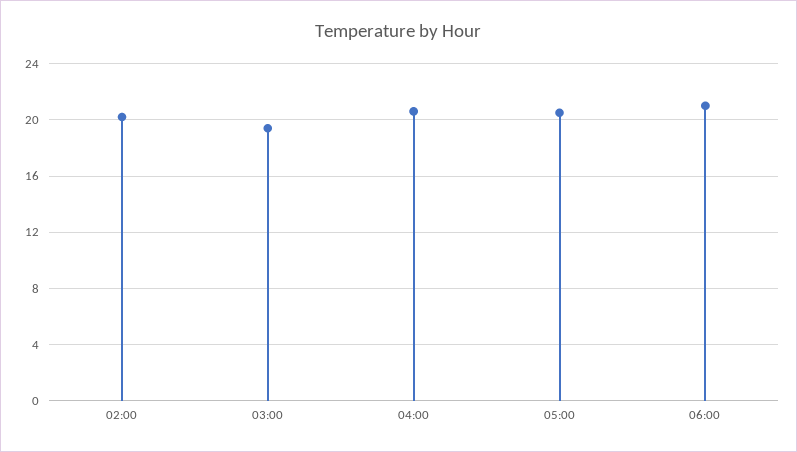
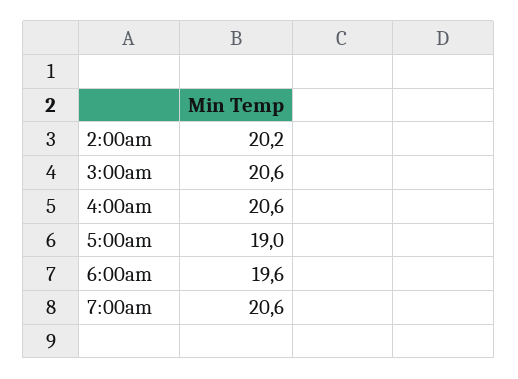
03:00: 19.5 -> 20.6
05:00: 20.5 -> 19
06:00: 21 -> 19.6
7:00am: none -> 20.6

